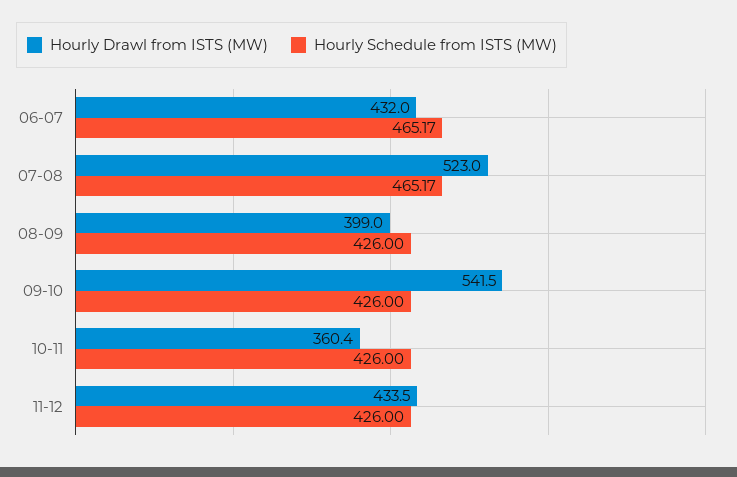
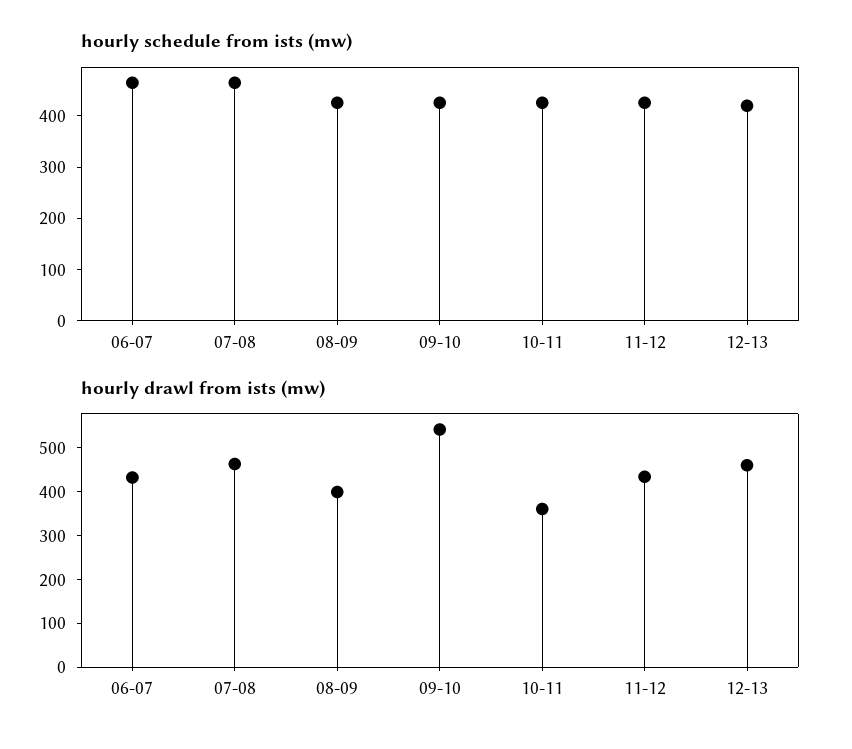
Hourly Drawl from ISTS (MW), 07-08: 523 -> 460
Hourly Schedule from ISTS (MW), 12-13: none -> 420
Hourly Drawl from ISTS (MW), 12-13: none -> 460

